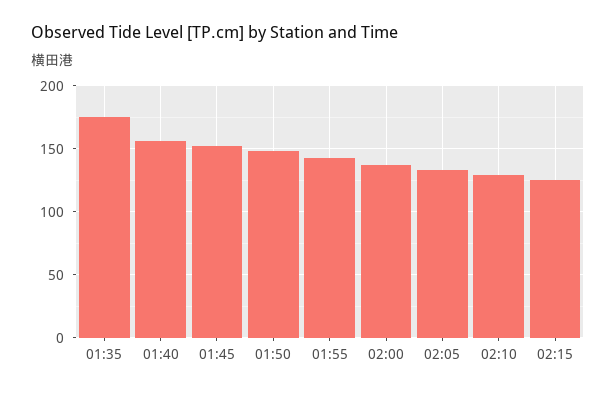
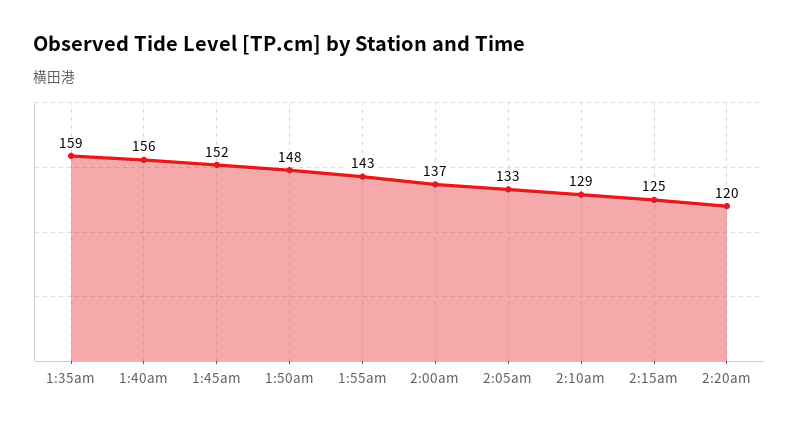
01:35: 175 -> 159
2:20am: none -> 120

